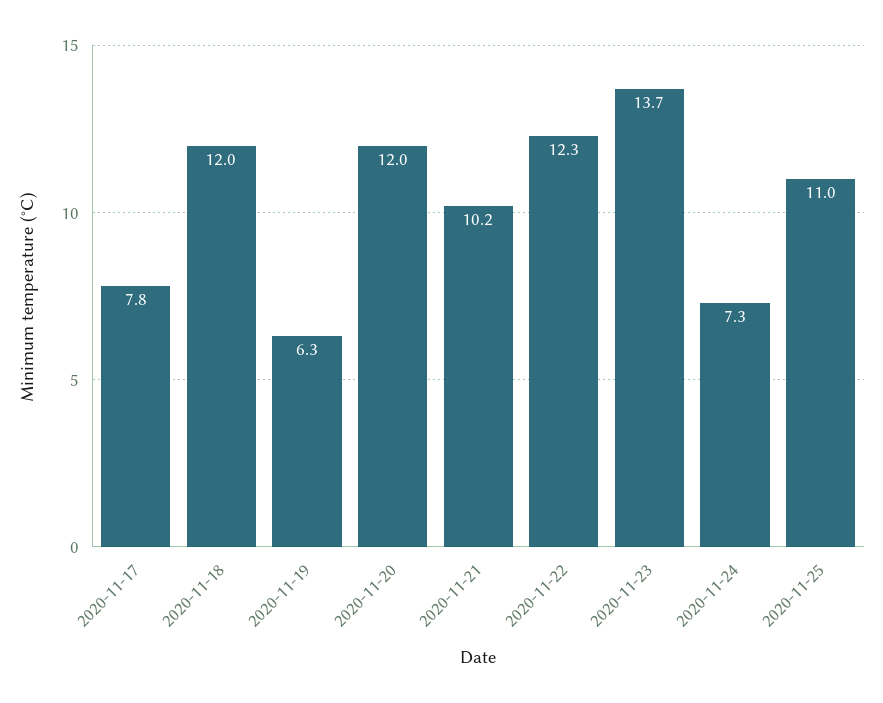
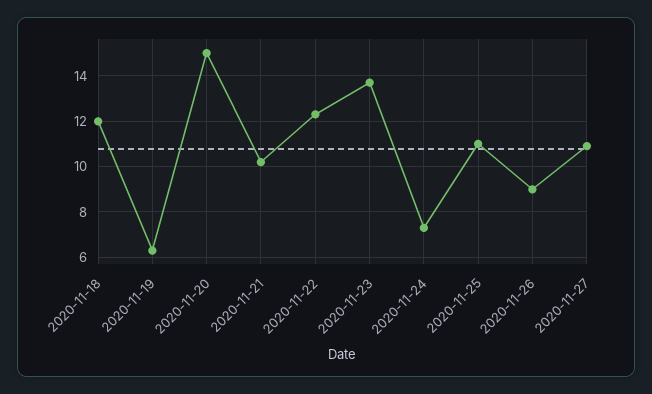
2020-11-17: 7.8 -> none
2020-11-20: 12 -> 15
2020-11-26: none -> 9
2020-11-27: none -> 11

